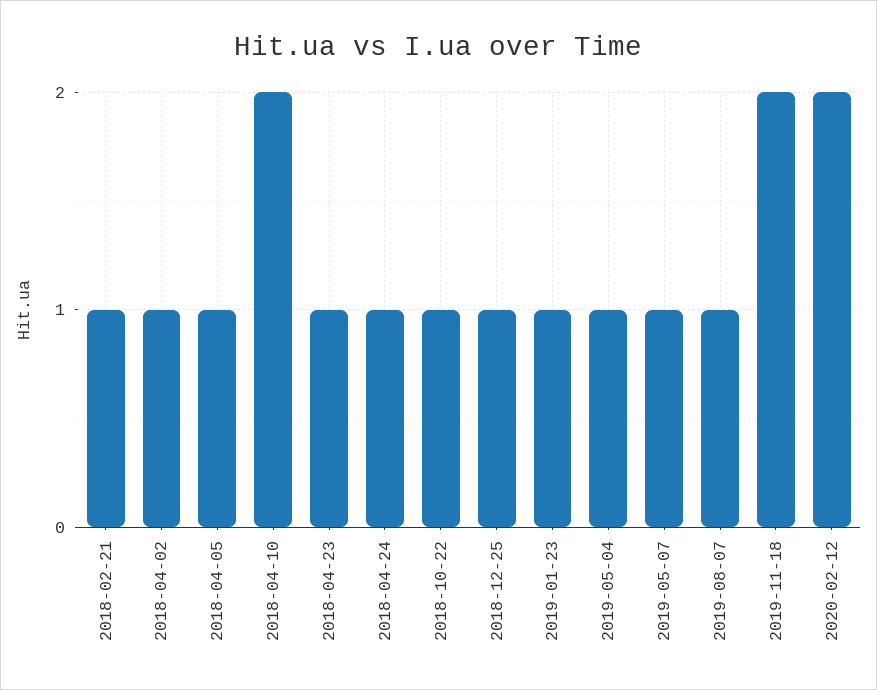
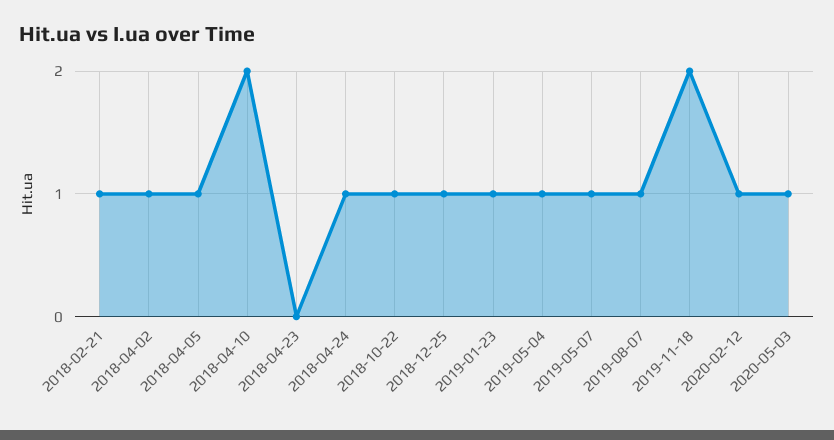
2018-04-23: 1 -> 0
2020-02-12: 2 -> 1
2020-05-03: none -> 1

